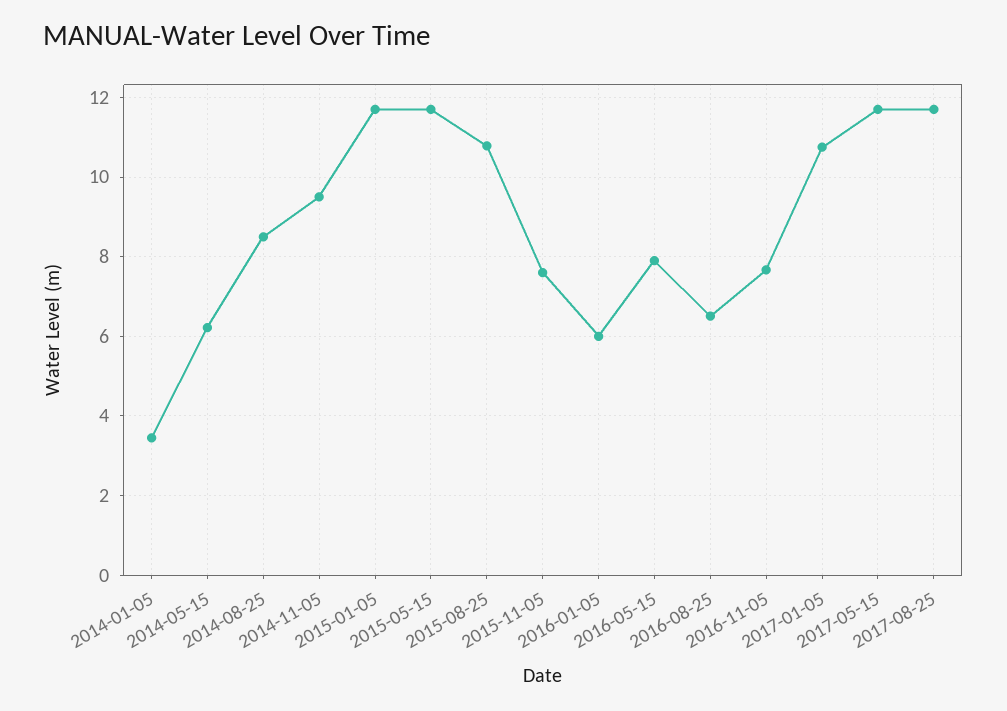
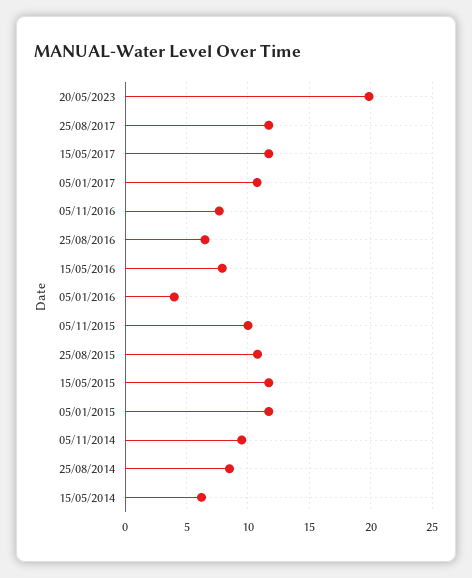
2014-01-05: 3.4 -> none
2015-11-05: 7.6 -> 10
2016-01-05: 6 -> 4
20/05/2023: none -> 20

